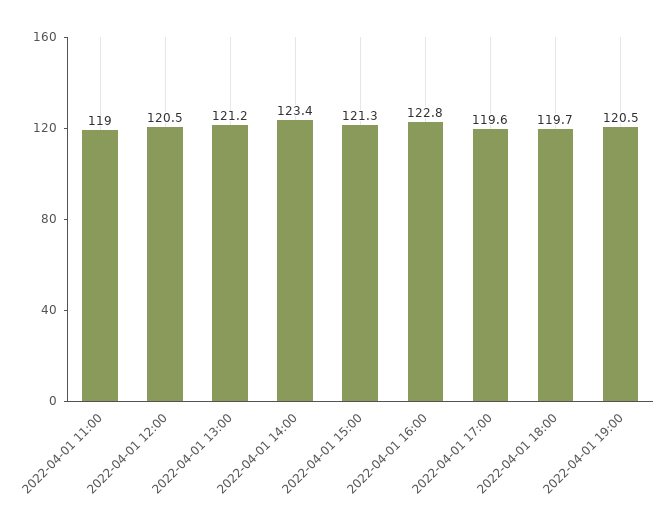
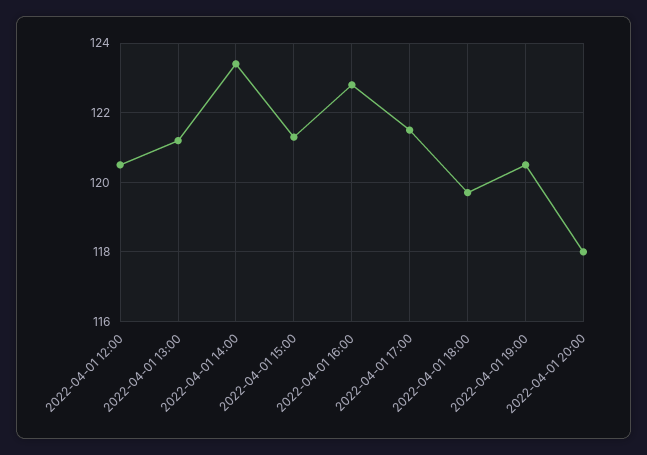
2022-04-01 11:00: 119 -> none
2022-04-01 17:00: 119.6 -> 121.5
2022-04-01 20:00: none -> 118

